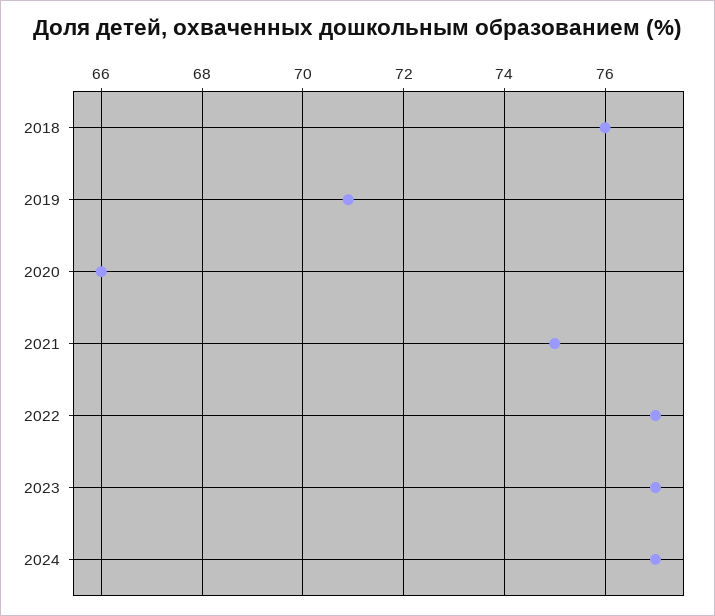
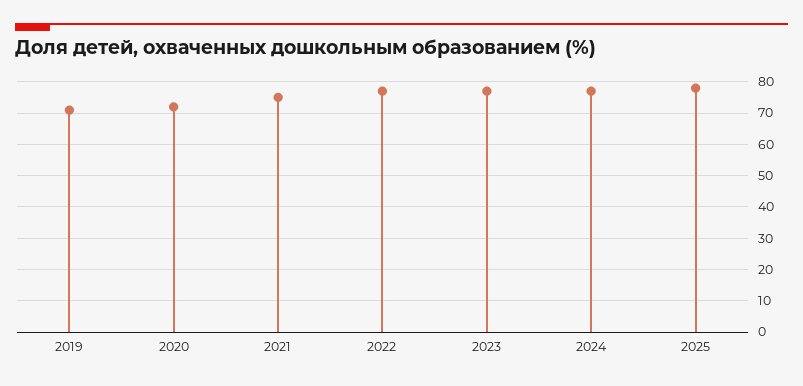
2018: 76 -> none
2020: 66 -> 72
2025: none -> 78

